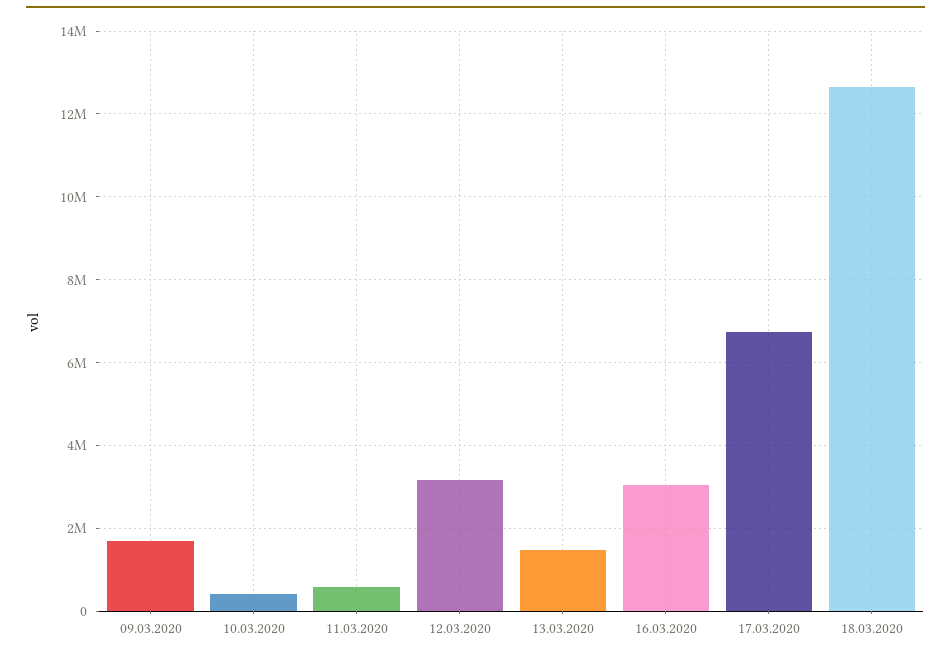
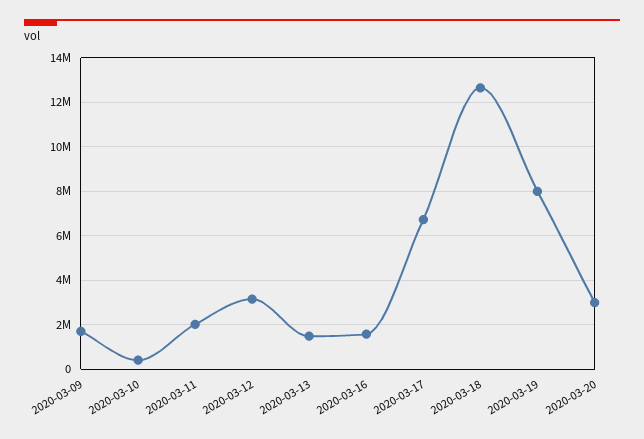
11.03.2020: 600000 -> 2000000
16.03.2020: 3000000 -> 1500000
2020-03-19: none -> 8000000
2020-03-20: none -> 3000000

